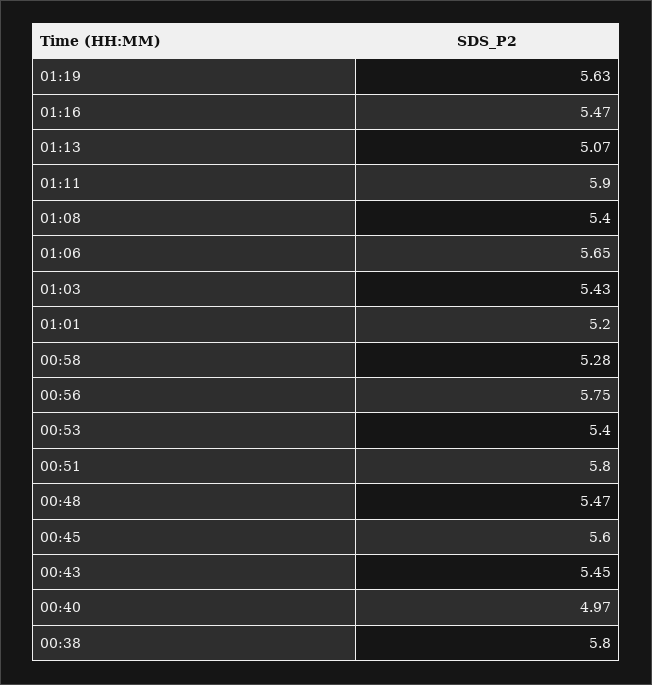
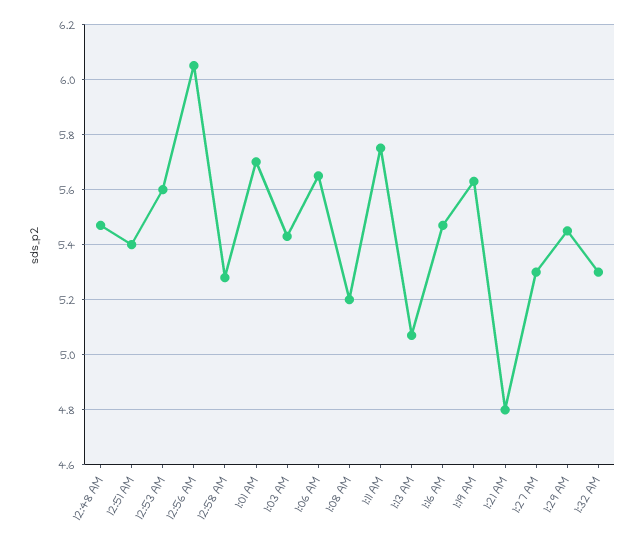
01:11: 5.9 -> 5.75
01:08: 5.4 -> 5.2
01:01: 5.2 -> 5.7
00:56: 5.75 -> 6.05
00:53: 5.4 -> 5.6
00:51: 5.8 -> 5.4
00:45: 5.6 -> none
00:43: 5.45 -> none
00:40: 4.97 -> none
00:38: 5.8 -> none
1:21 AM: none -> 4.8
1:27 AM: none -> 5.3
1:29 AM: none -> 5.45
1:32 AM: none -> 5.3

